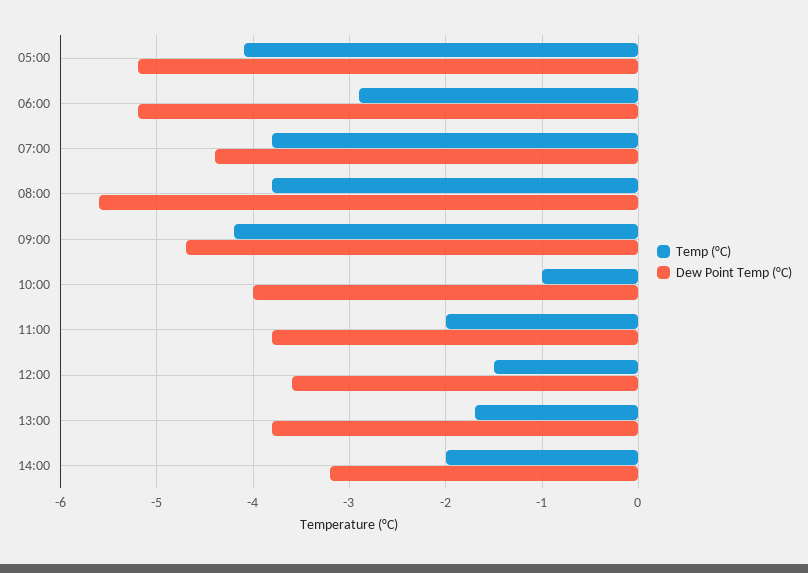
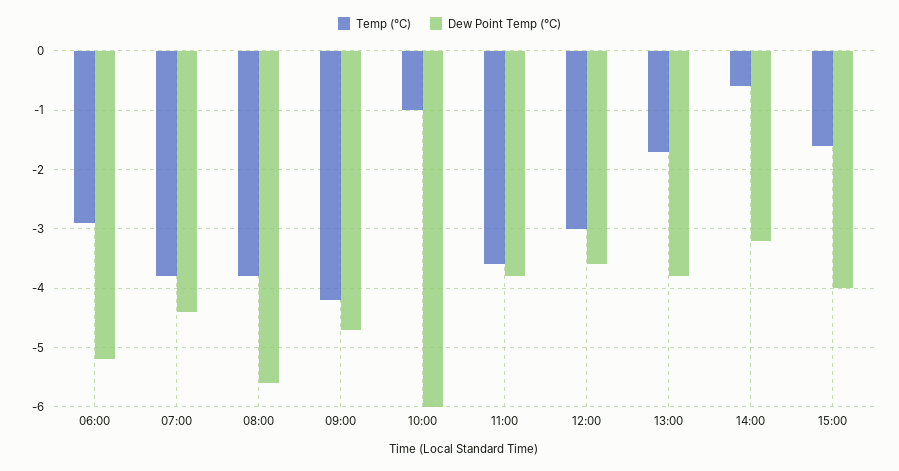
Temp (°C), 05:00: -4.1 -> none
Dew Point Temp (°C), 05:00: -5.2 -> none
Dew Point Temp (°C), 10:00: -4 -> -6
Temp (°C), 11:00: -2 -> -3.5
Temp (°C), 12:00: -1.5 -> -3
Temp (°C), 14:00: -2 -> -0.5
Temp (°C), 15:00: none -> -1.5
Dew Point Temp (°C), 15:00: none -> -4

